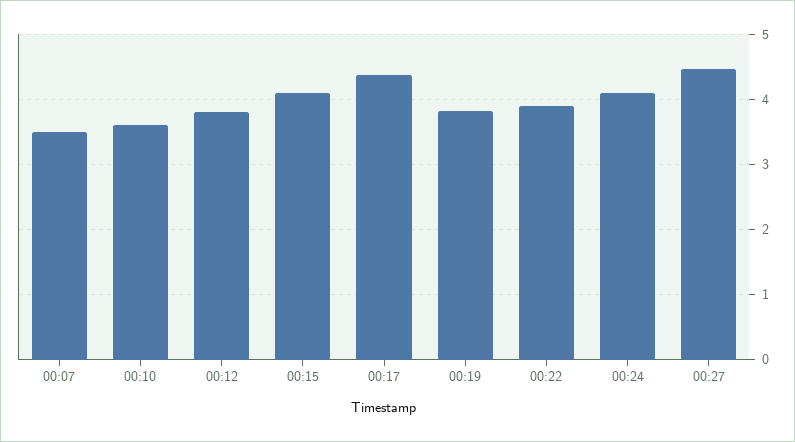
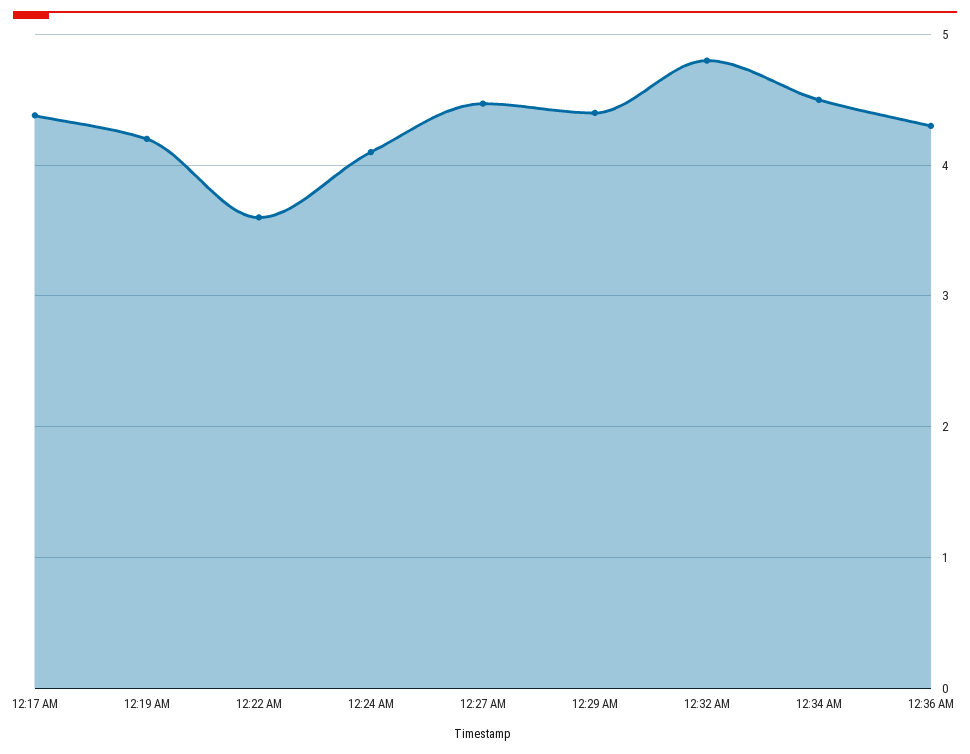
00:07: 3.5 -> none
00:10: 3.6 -> none
00:12: 3.8 -> none
00:15: 4.1 -> none
00:19: 3.8 -> 4.2
00:22: 3.9 -> 3.6
12:29 AM: none -> 4.4
12:32 AM: none -> 4.8
12:34 AM: none -> 4.5
12:36 AM: none -> 4.3

